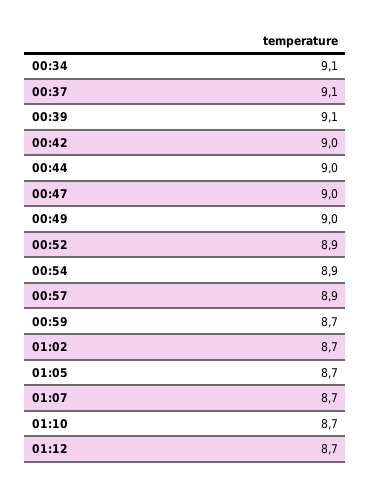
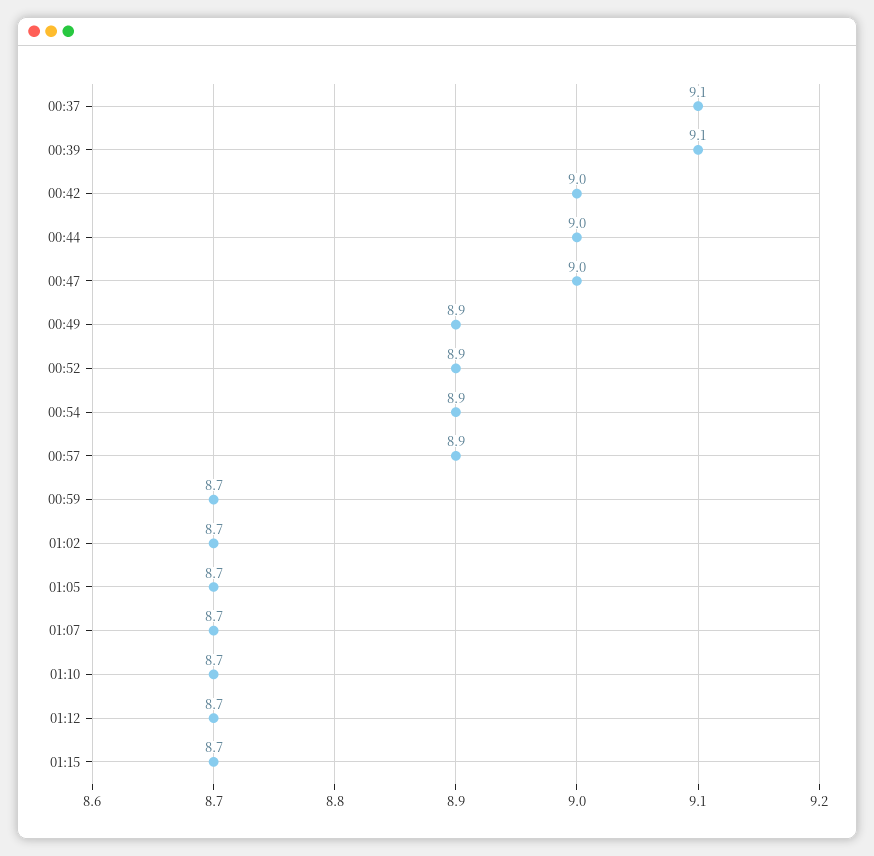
00:34: 9.1 -> none
00:49: 9 -> 8.9
01:15: none -> 8.7

